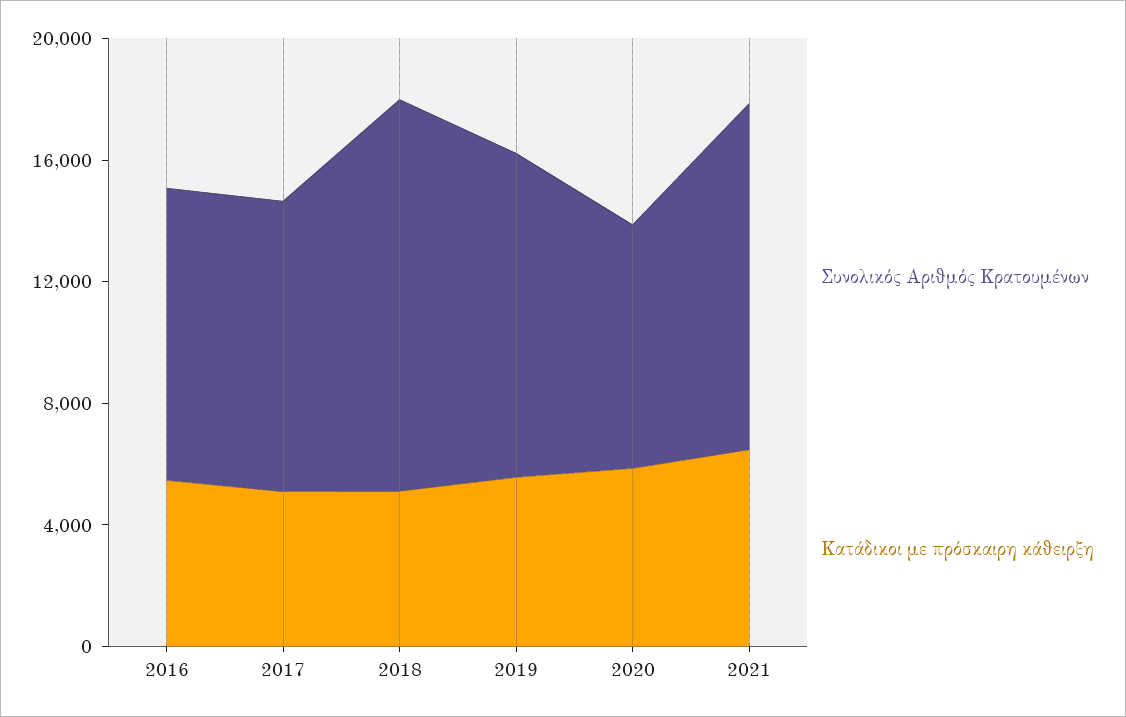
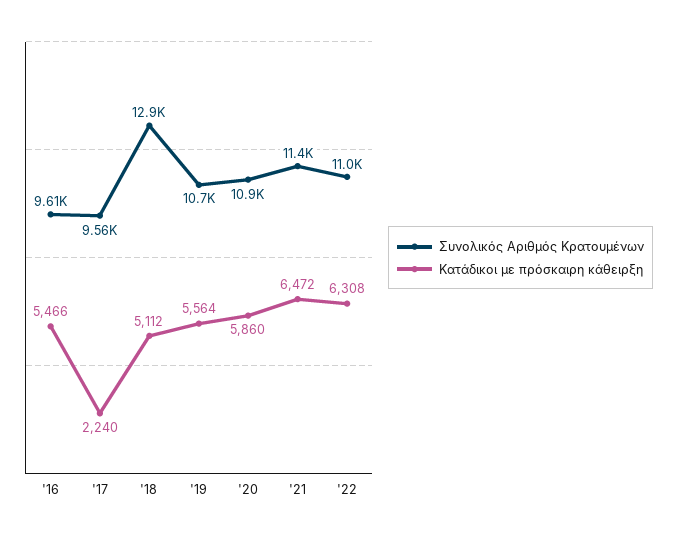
Κατάδικοι με πρόσκαιρη κάθειρξη, 2017: 5000 -> 2240
Συνολικός Αριθμός Κρατουμένων, 2020: 8000 -> 10900
Συνολικός Αριθμός Κρατουμένων, '22: none -> 11000
Κατάδικοι με πρόσκαιρη κάθειρξη, '22: none -> 6308

